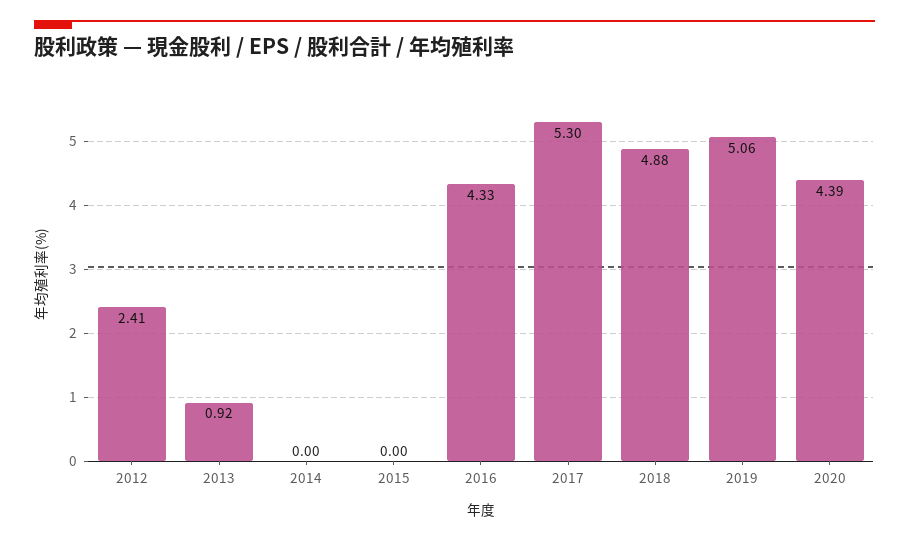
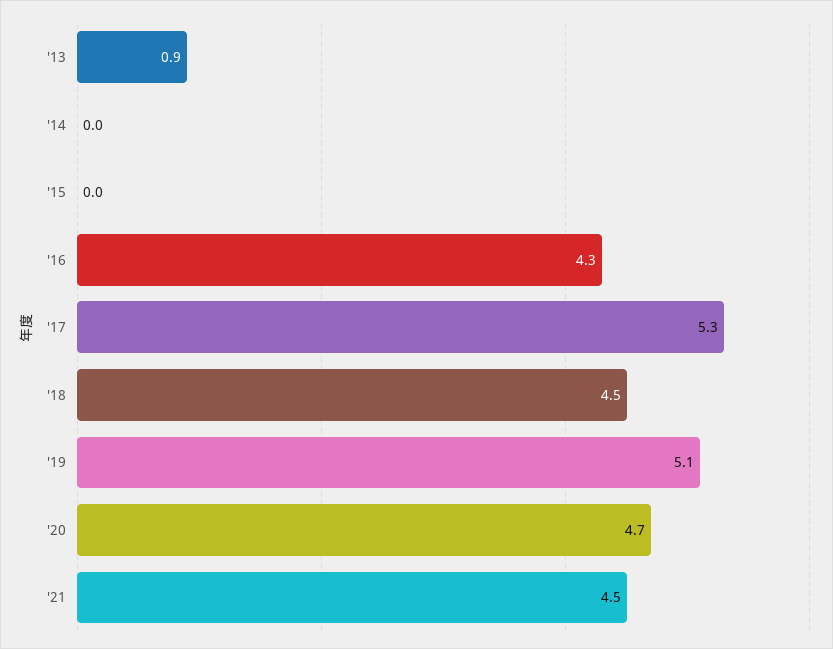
2012: 2.41 -> none
2018: 4.88 -> 4.5
2020: 4.39 -> 4.7
'21: none -> 4.5

